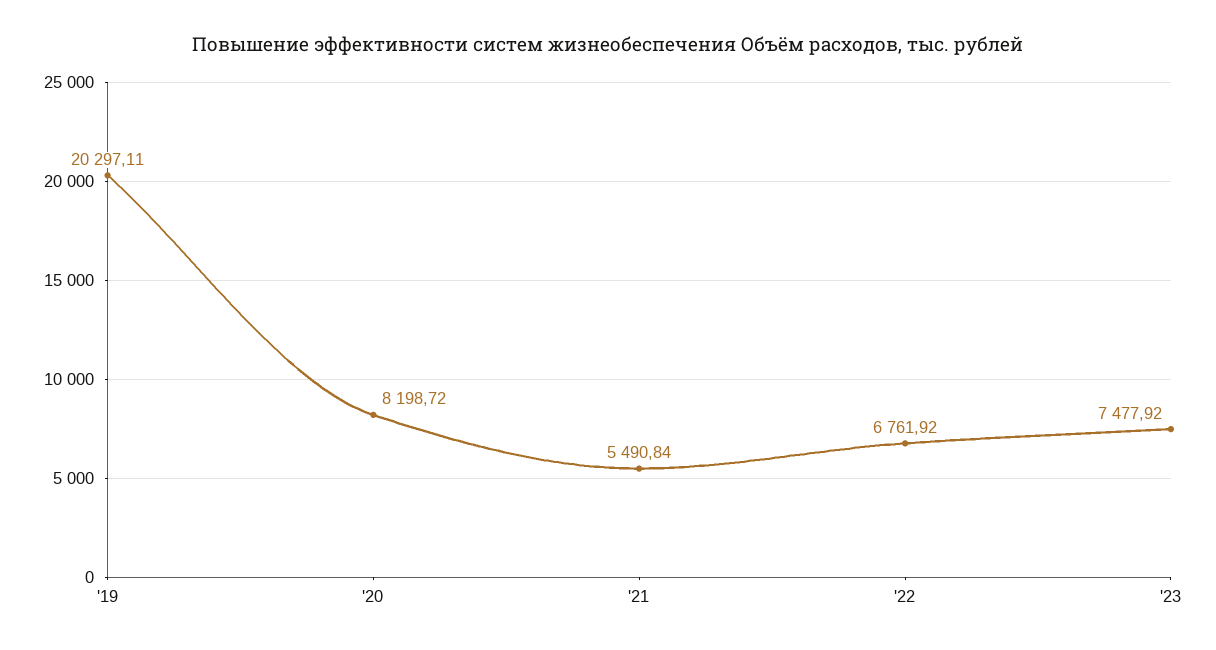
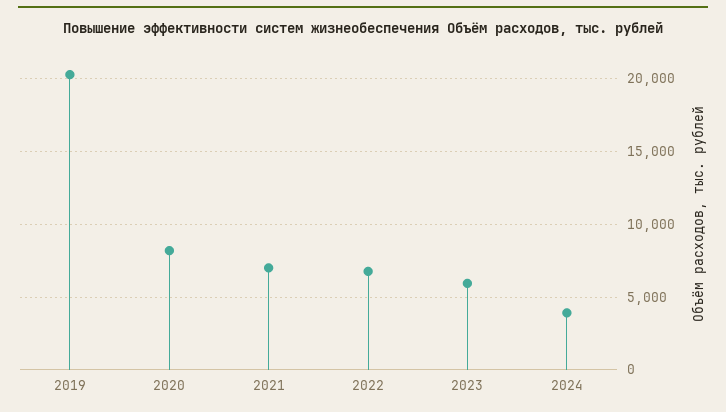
'21: 5490.84 -> 7000
'23: 7477.92 -> 6000
2024: none -> 4000

